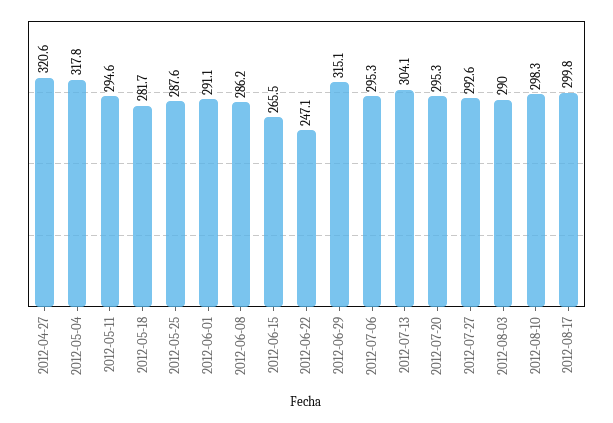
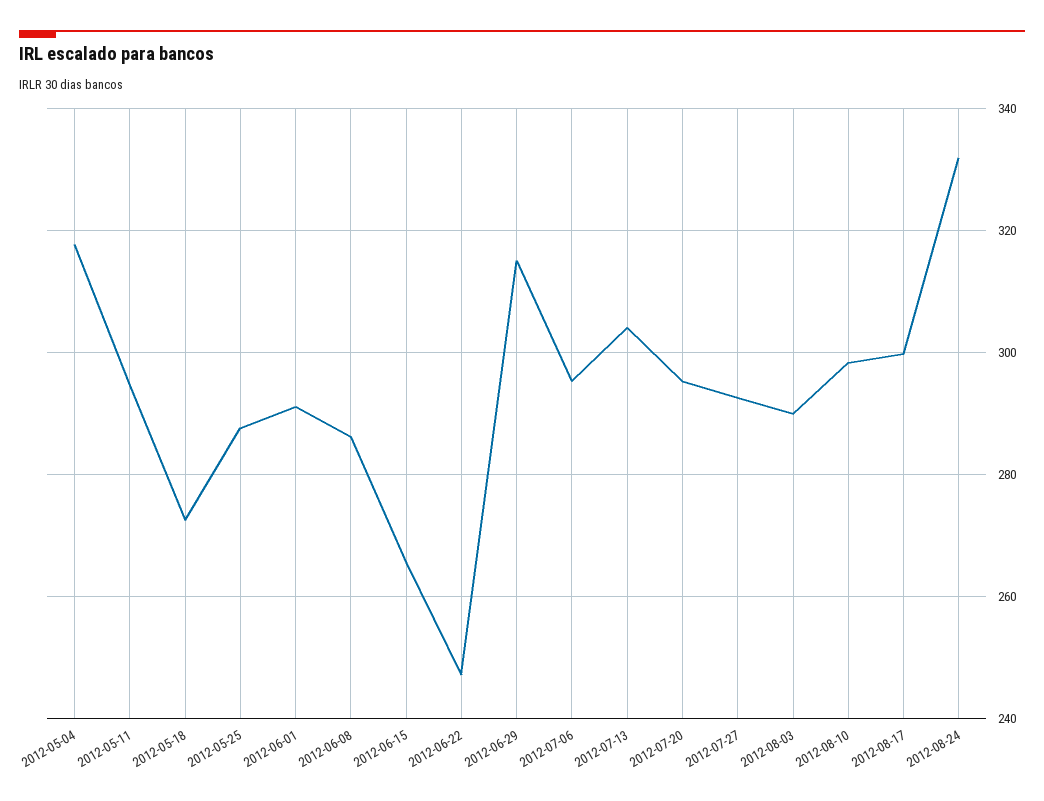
2012-04-27: 320.6 -> none
2012-05-18: 281.7 -> 272
2012-08-24: none -> 332

